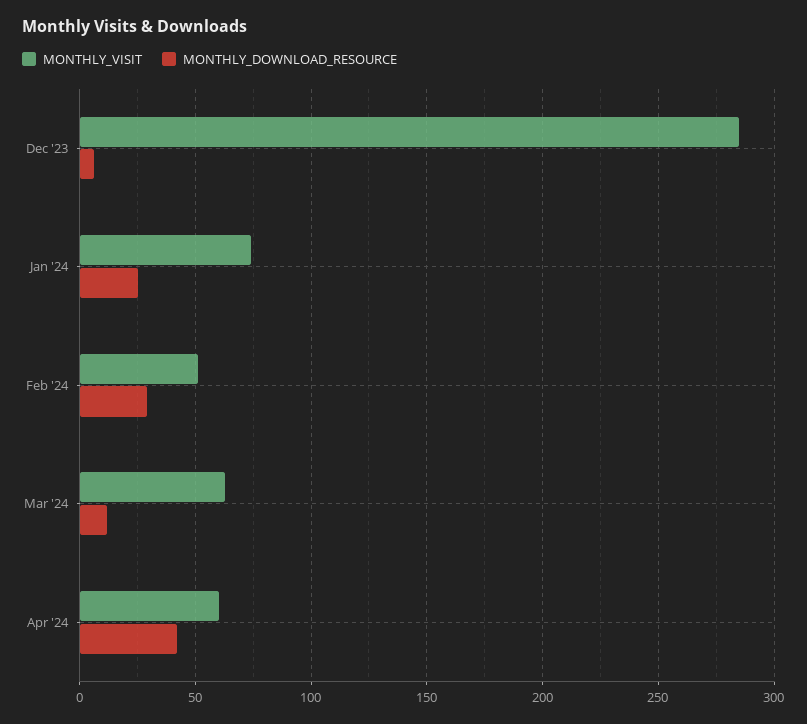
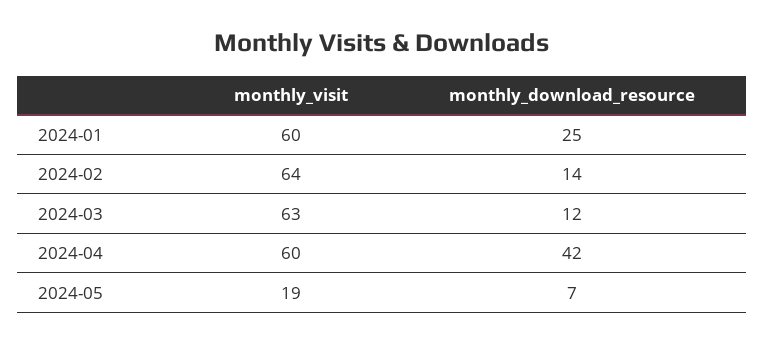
MONTHLY_VISIT, Dec '23: 285 -> none
MONTHLY_DOWNLOAD_RESOURCE, Dec '23: 5 -> none
MONTHLY_VISIT, Jan '24: 75 -> 60
MONTHLY_VISIT, Feb '24: 50 -> 64
MONTHLY_DOWNLOAD_RESOURCE, Feb '24: 30 -> 14
MONTHLY_VISIT, 2024-05: none -> 19
MONTHLY_DOWNLOAD_RESOURCE, 2024-05: none -> 7

